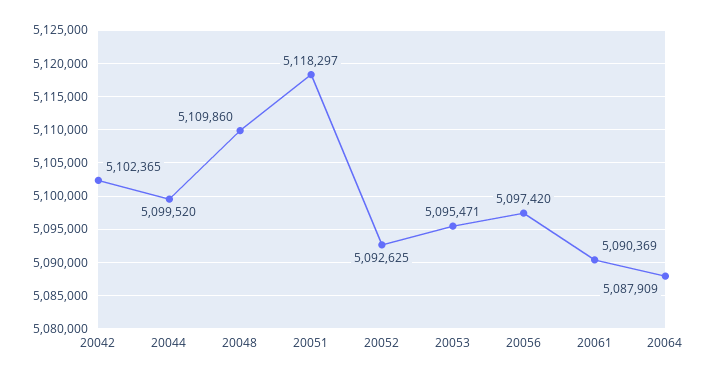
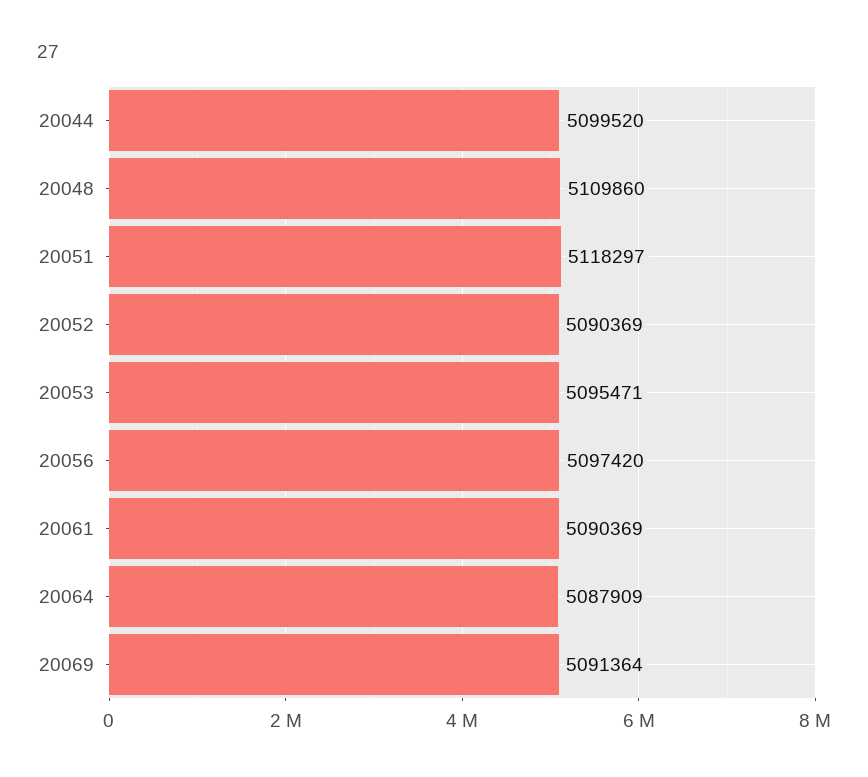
20042: 5102365 -> none
20052: 5092625 -> 5090369
20069: none -> 5091364

